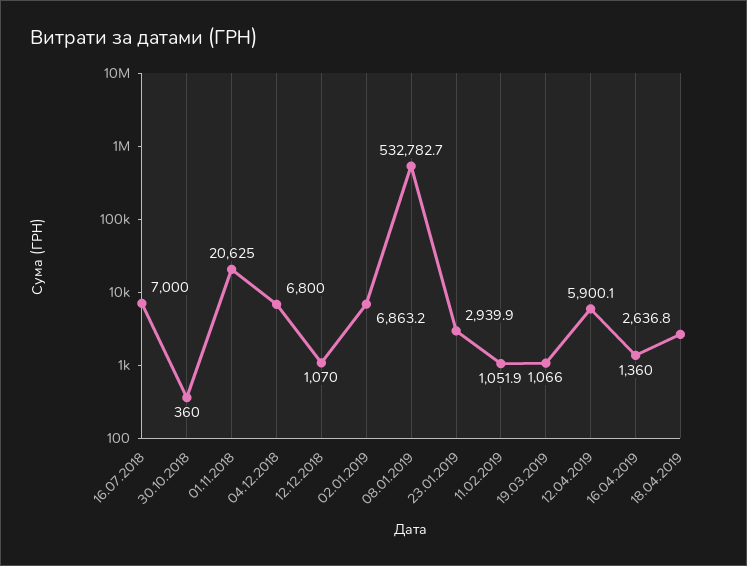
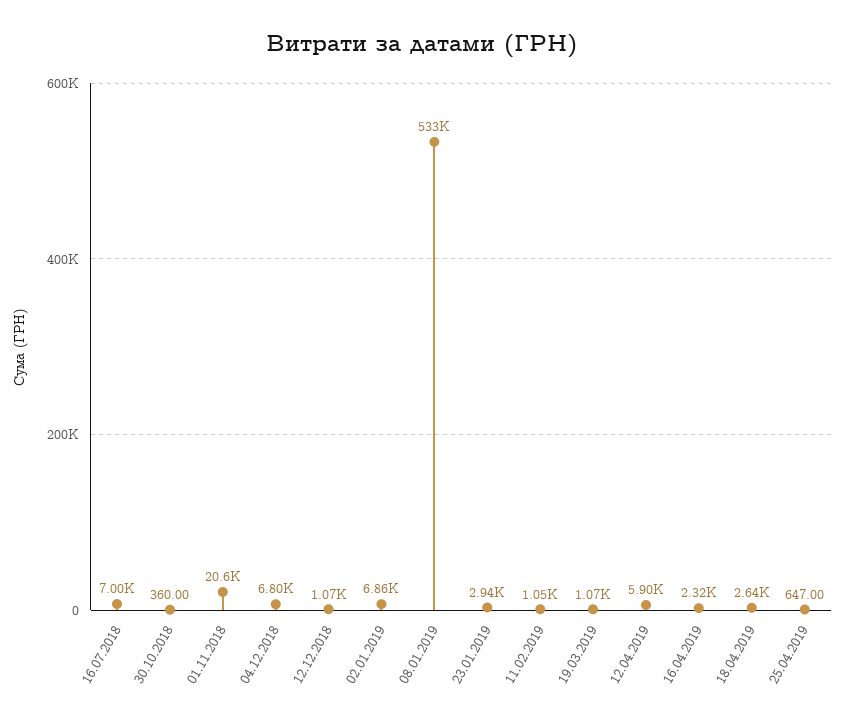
16.04.2019: 1360 -> 2320
25.04.2019: none -> 647

